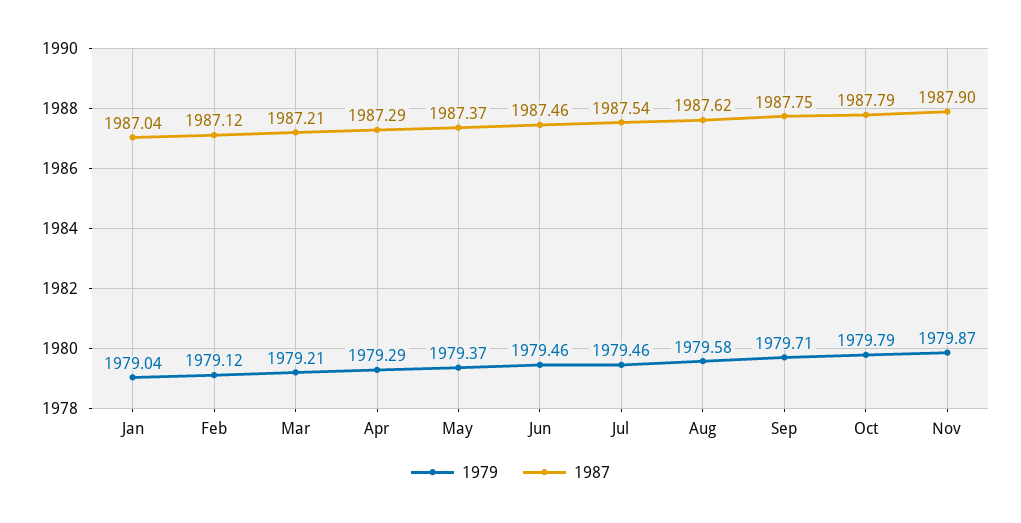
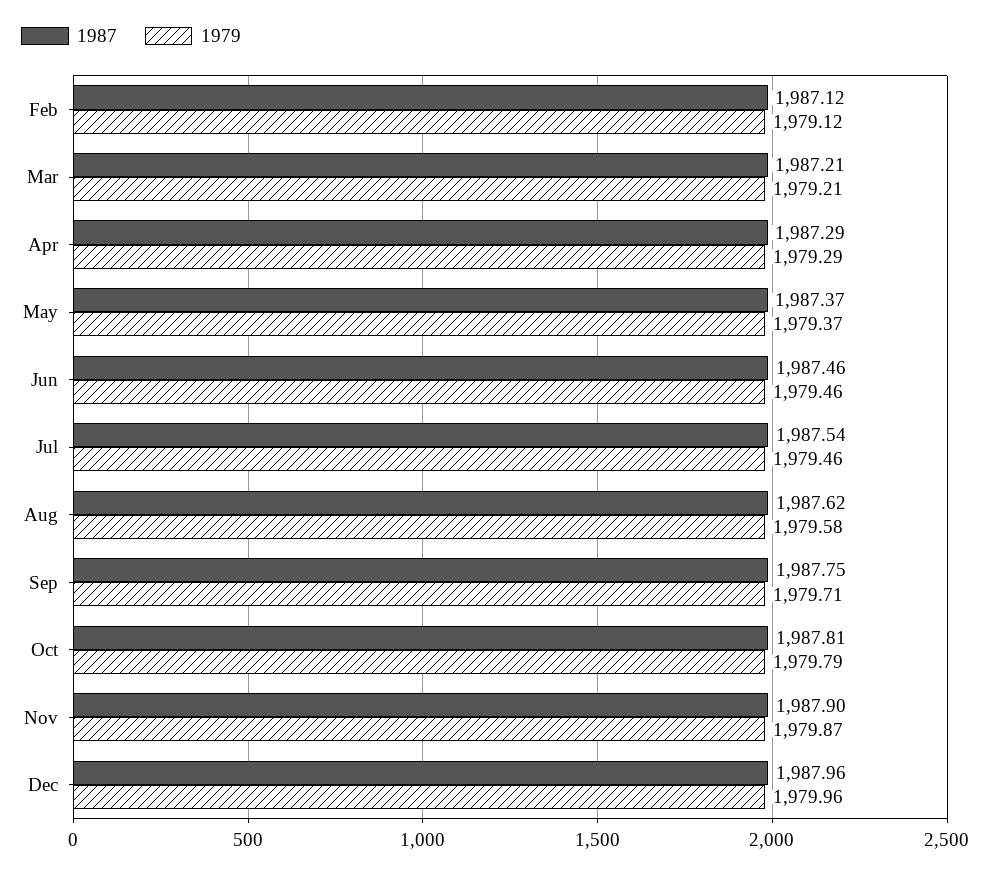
1979, Jan: 1979.04 -> none
1987, Jan: 1987.04 -> none
1987, Oct: 1987.79 -> 1987.81
1987, Dec: none -> 1987.96
1979, Dec: none -> 1979.96

